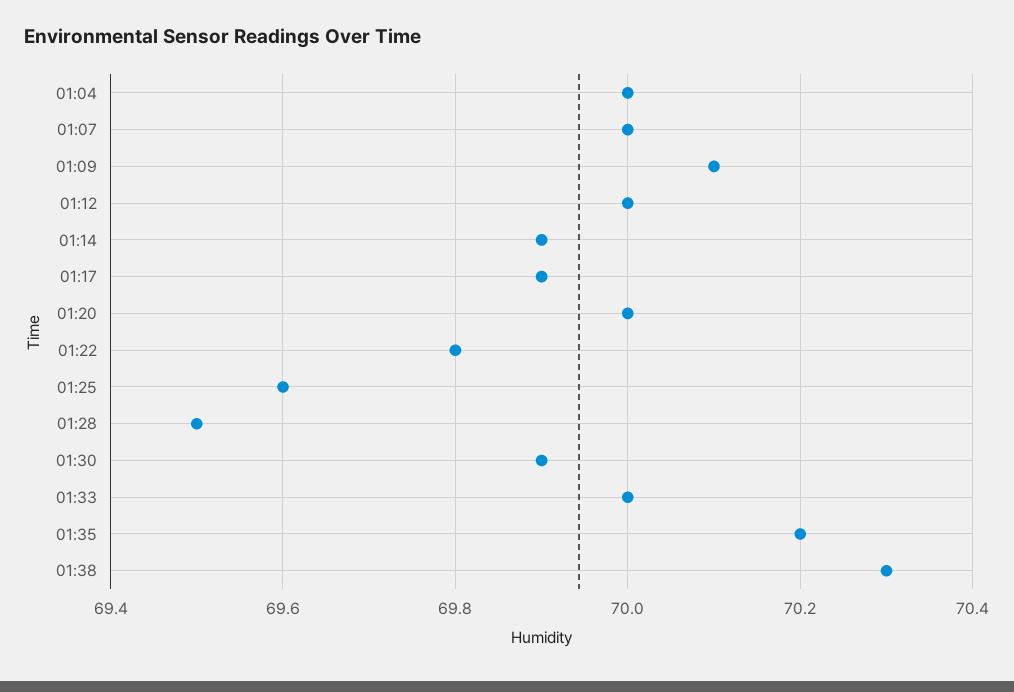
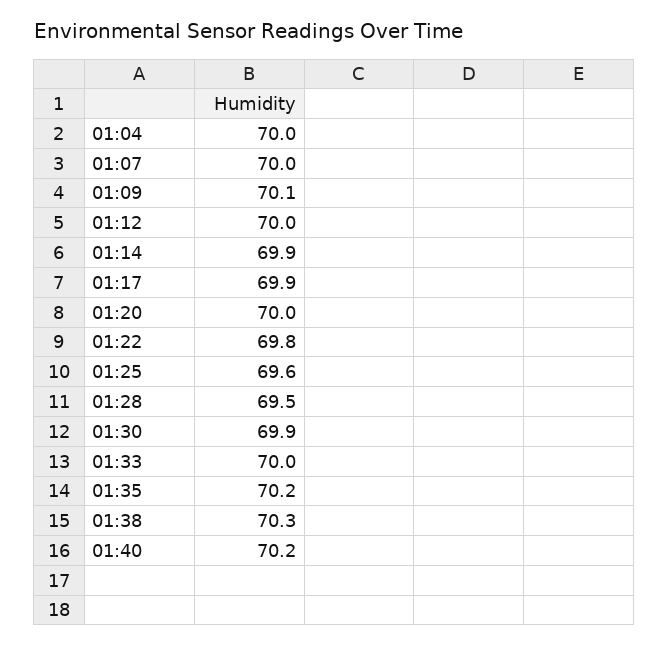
01:40: none -> 70.2

